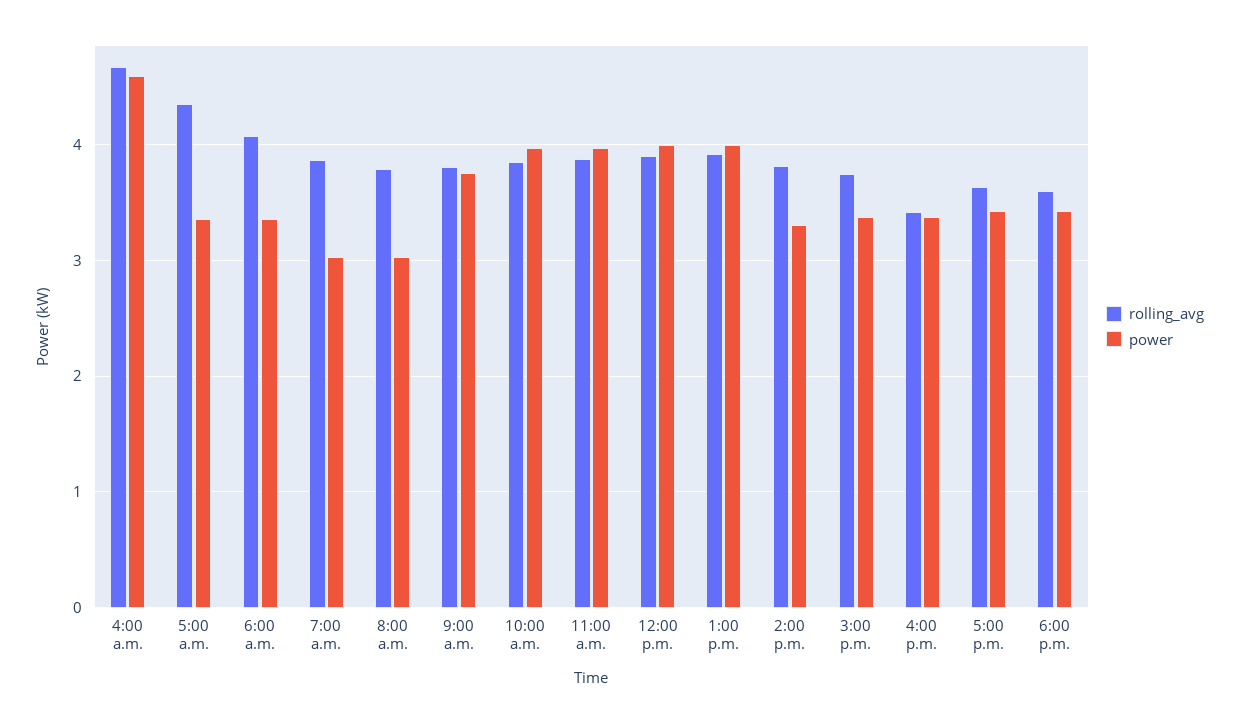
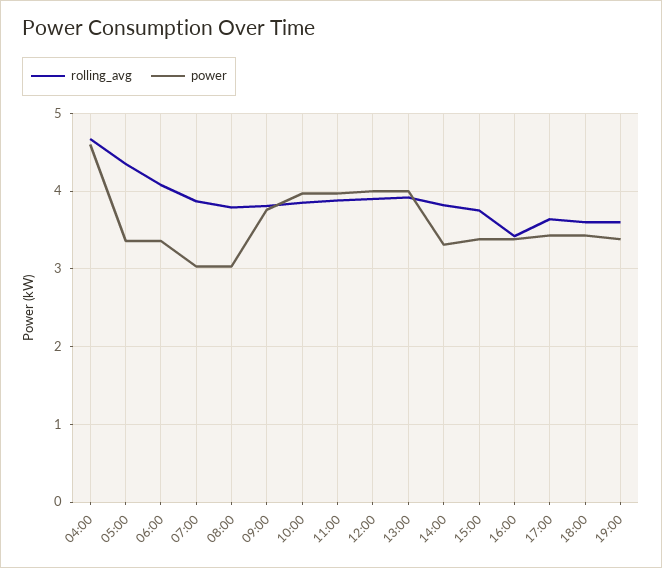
rolling_avg, 19:00: none -> 3.6
power, 19:00: none -> 3.4

